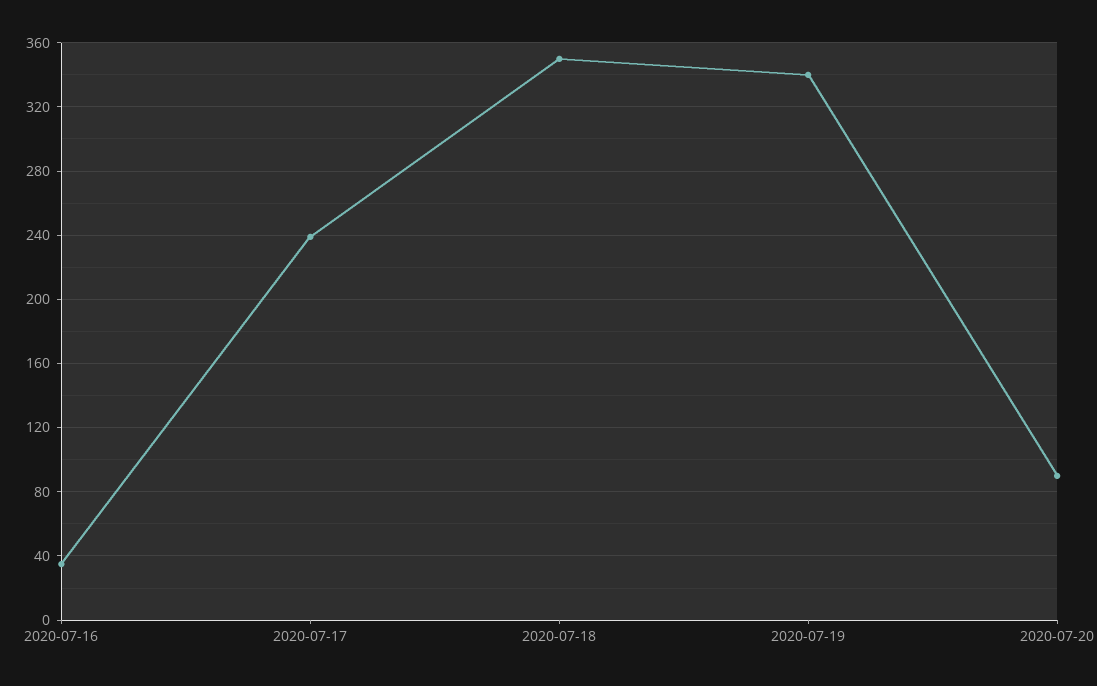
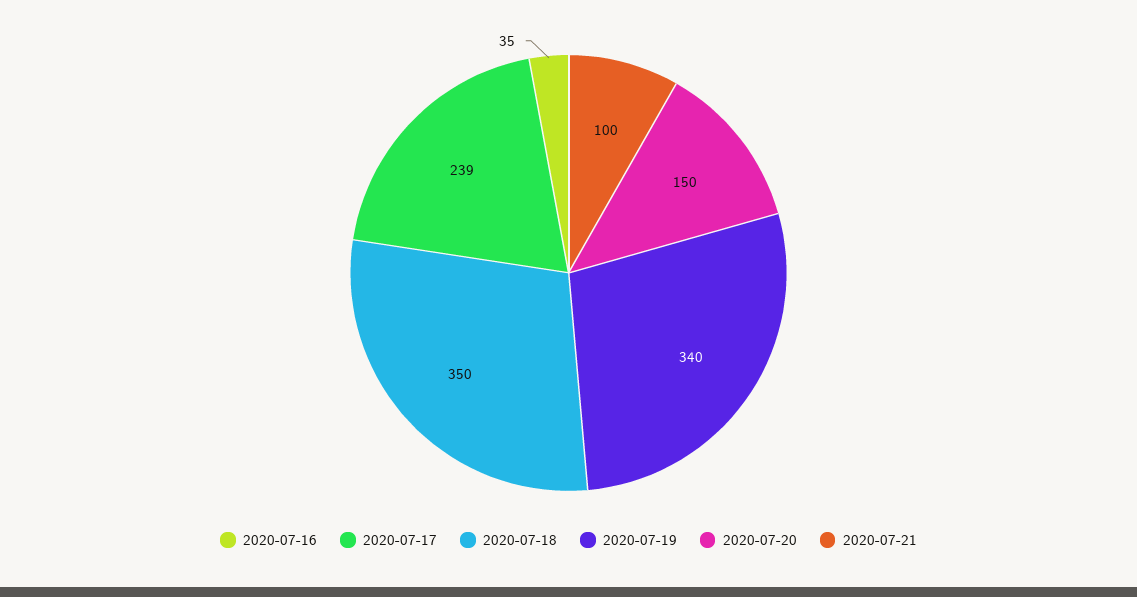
2020-07-20: 90 -> 150
2020-07-21: none -> 100

